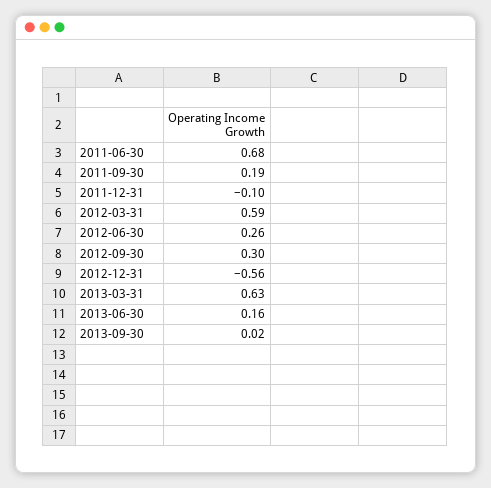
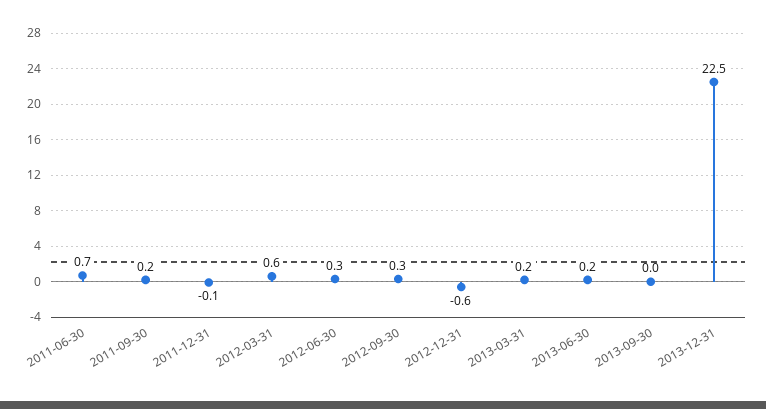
2013-03-31: 0.63 -> 0.2
2013-12-31: none -> 22.5

